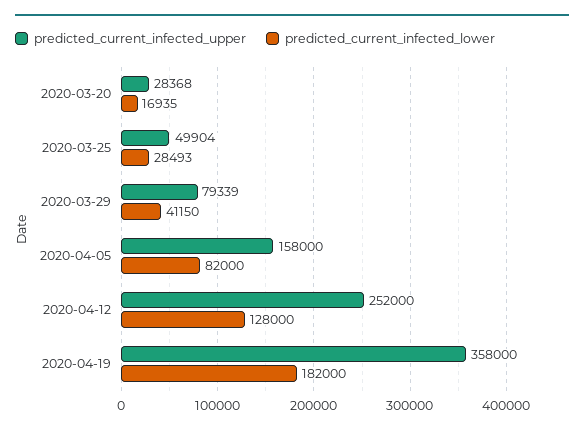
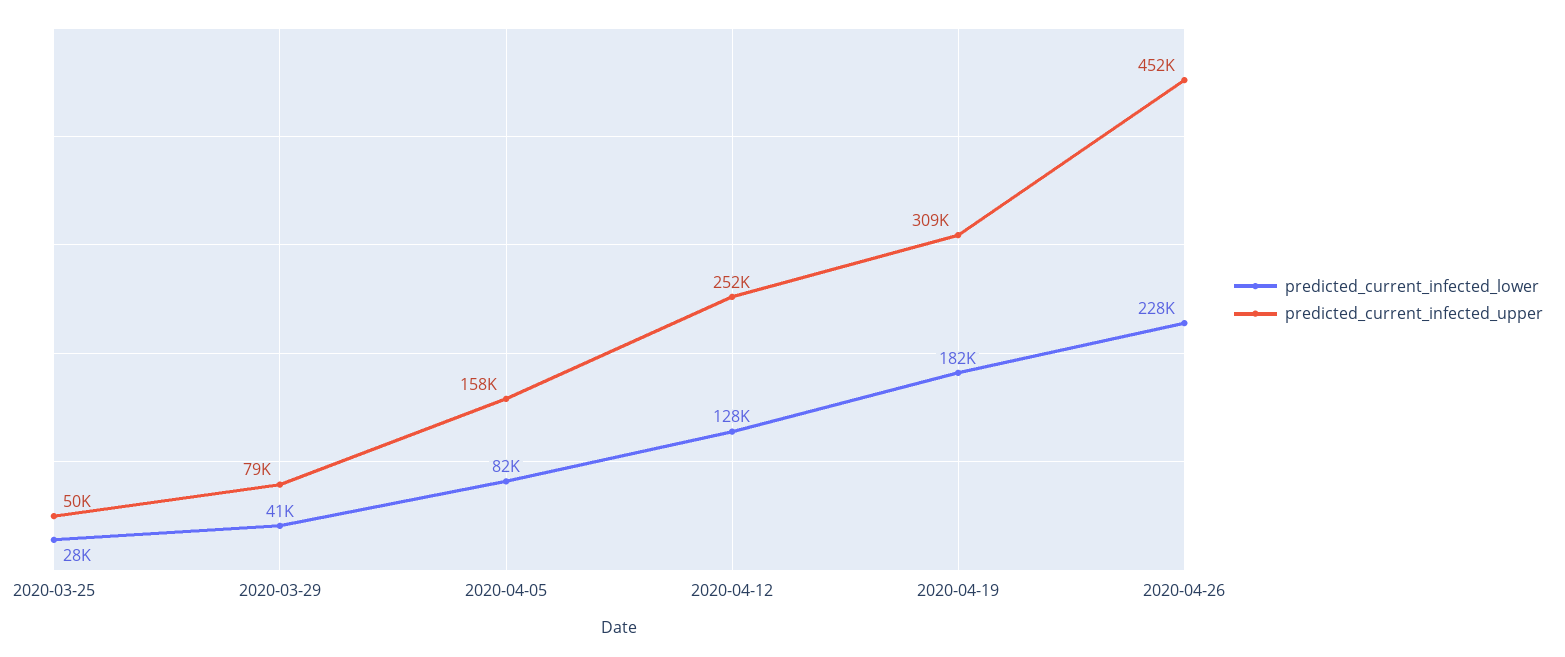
predicted_current_infected_upper, 2020-03-20: 28368 -> none
predicted_current_infected_lower, 2020-03-20: 16935 -> none
predicted_current_infected_upper, 2020-04-19: 358000 -> 309000
predicted_current_infected_lower, 2020-04-26: none -> 228000
predicted_current_infected_upper, 2020-04-26: none -> 452000

